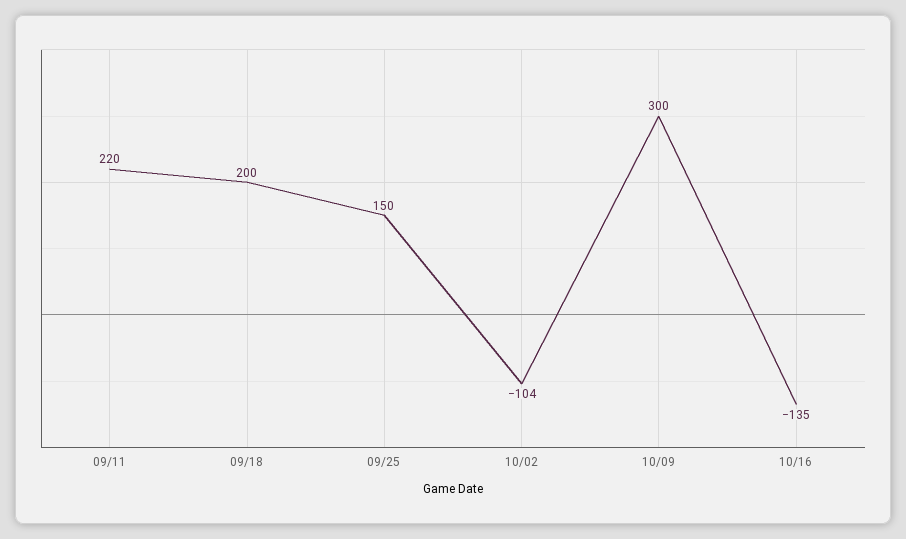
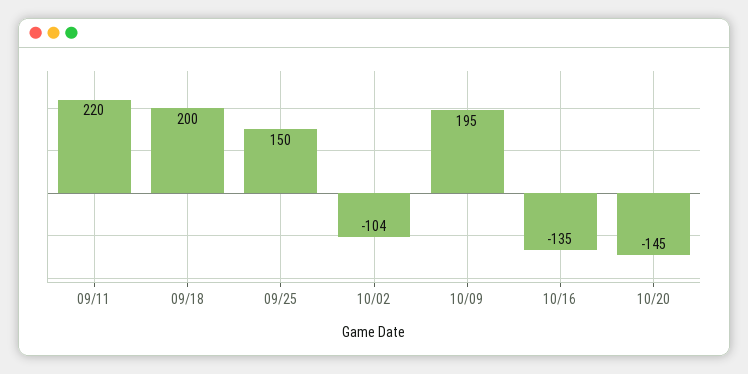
10/09: 300 -> 195
10/20: none -> -145

